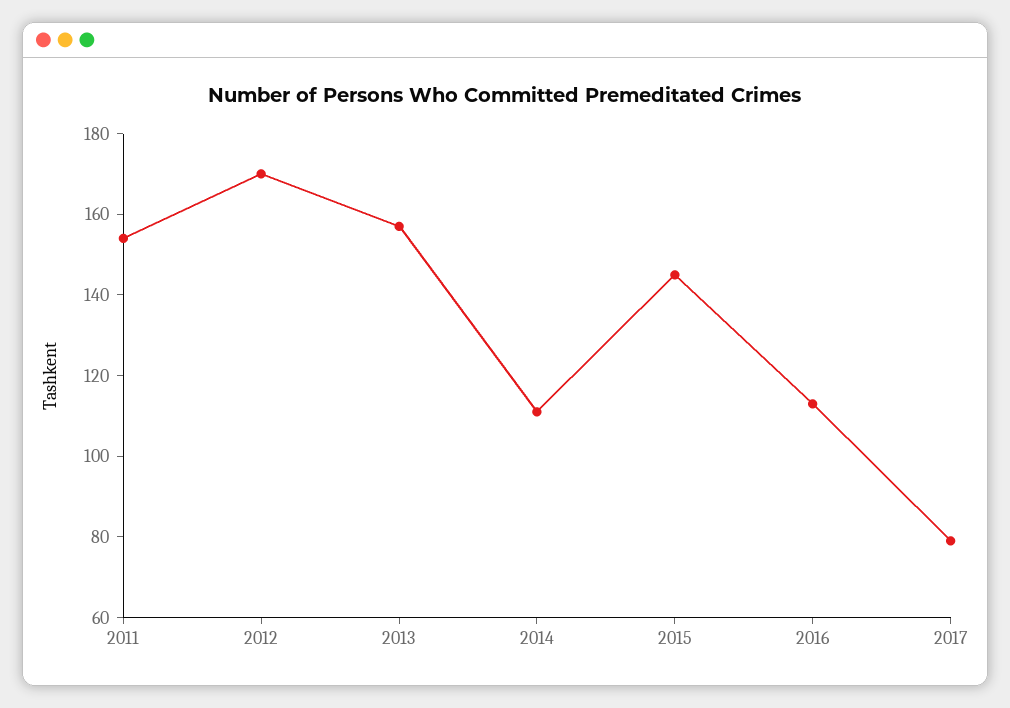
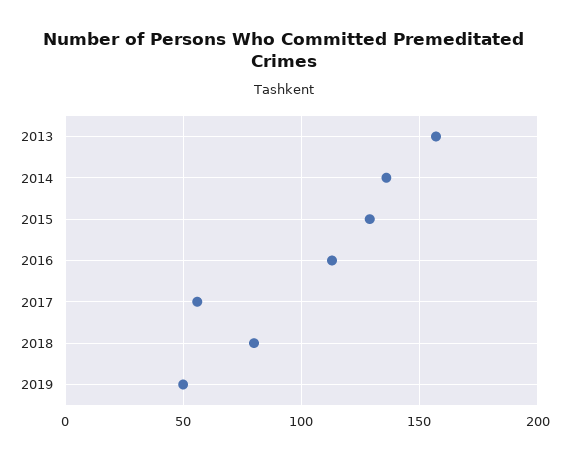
2011: 155 -> none
2012: 170 -> none
2014: 110 -> 135
2015: 145 -> 130
2017: 80 -> 55
2018: none -> 80
2019: none -> 50

